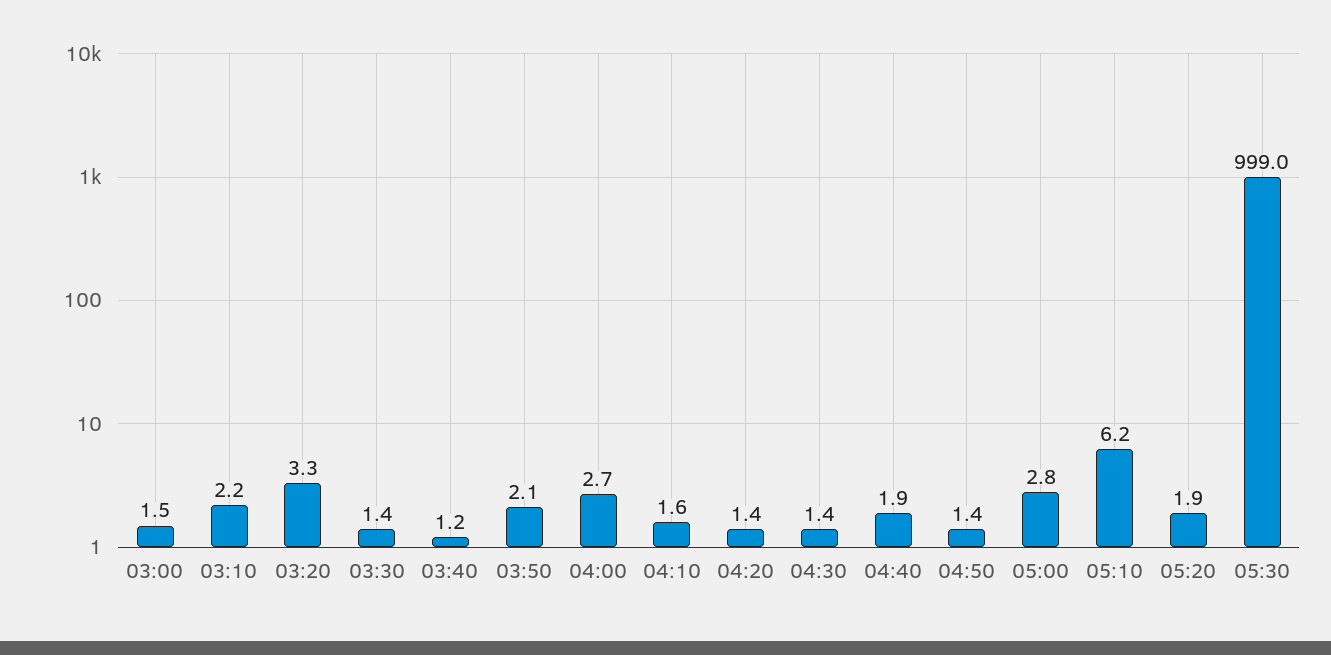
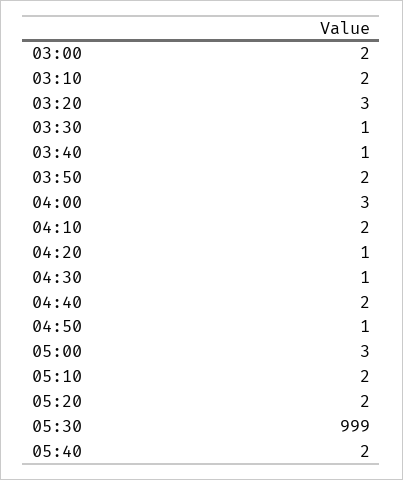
05:10: 6.2 -> 2
05:40: none -> 2

